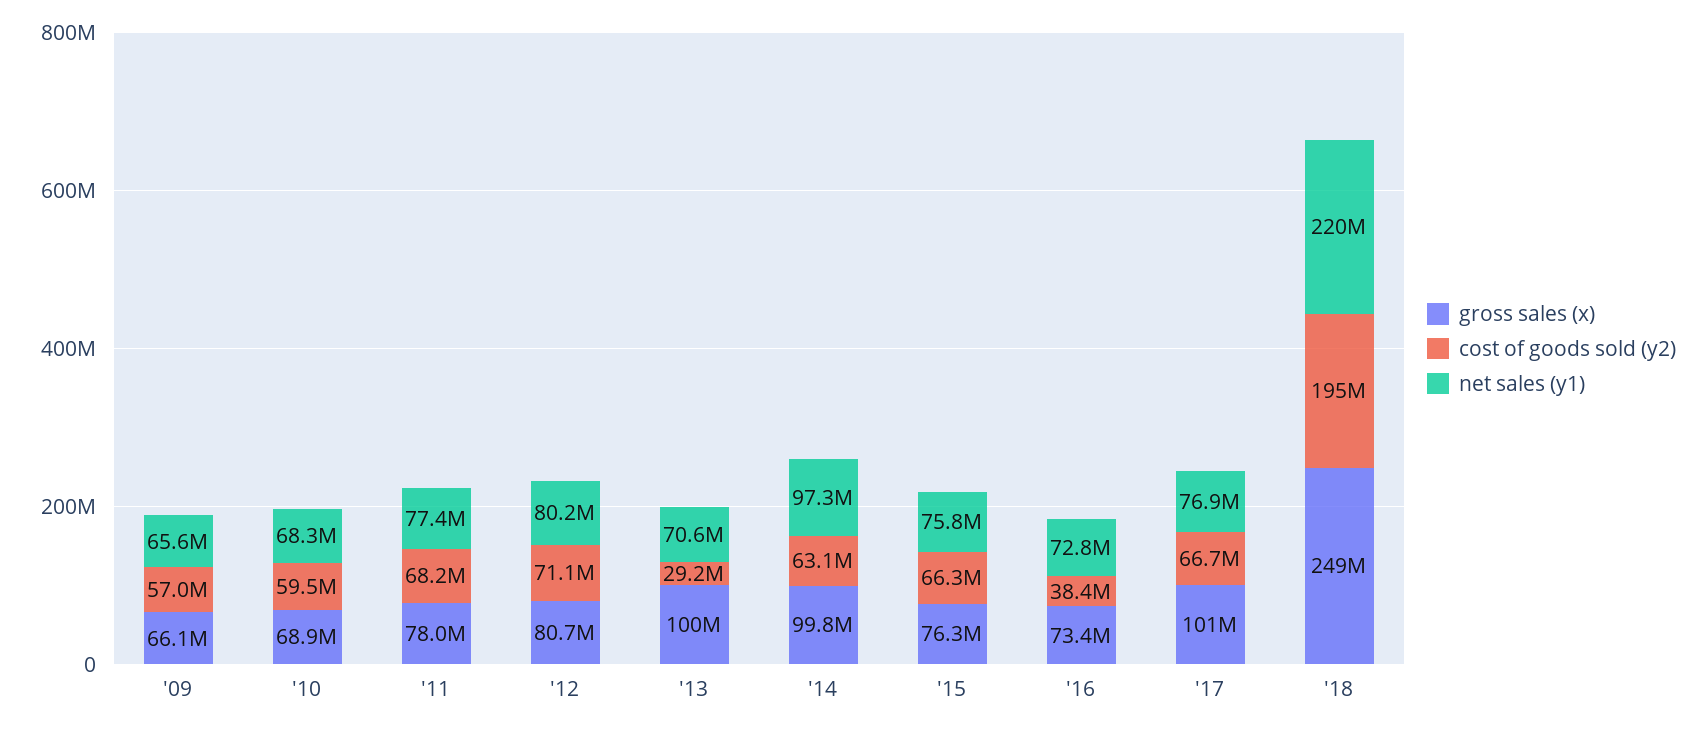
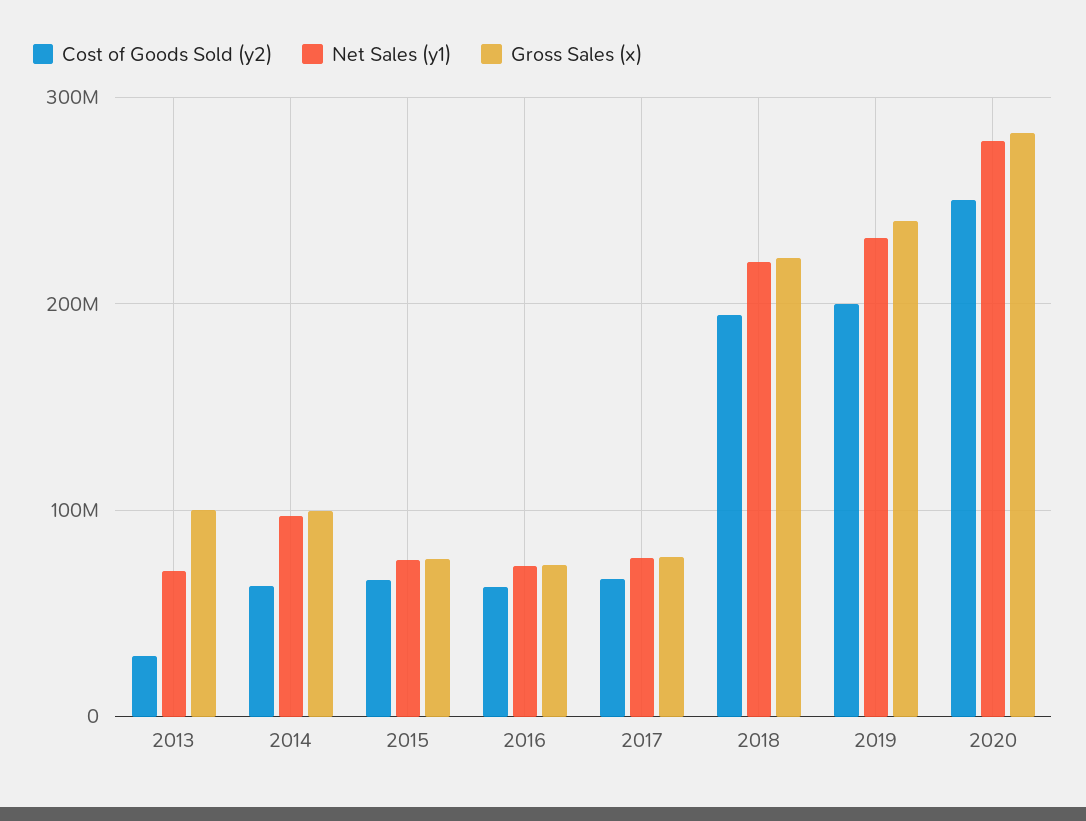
gross sales (x), '09: 66100000 -> none
cost of goods sold (y2), '09: 57000000 -> none
net sales (y1), '09: 65600000 -> none
gross sales (x), '10: 68900000 -> none
cost of goods sold (y2), '10: 59500000 -> none
net sales (y1), '10: 68300000 -> none
gross sales (x), '11: 78000000 -> none
cost of goods sold (y2), '11: 68200000 -> none
net sales (y1), '11: 77400000 -> none
gross sales (x), '12: 80700000 -> none
cost of goods sold (y2), '12: 71100000 -> none
net sales (y1), '12: 80200000 -> none
cost of goods sold (y2), '16: 38400000 -> 60000000
gross sales (x), '17: 101000000 -> 80000000
gross sales (x), '18: 249000000 -> 220000000
cost of goods sold (y2), 2019: none -> 200000000
net sales (y1), 2019: none -> 230000000
gross sales (x), 2019: none -> 240000000
cost of goods sold (y2), 2020: none -> 250000000
net sales (y1), 2020: none -> 280000000
gross sales (x), 2020: none -> 280000000

